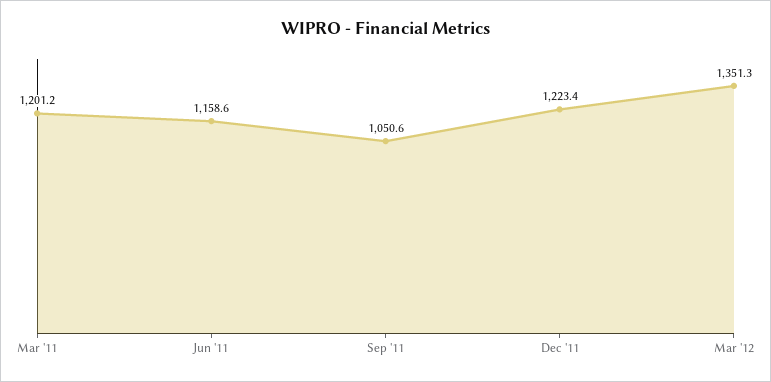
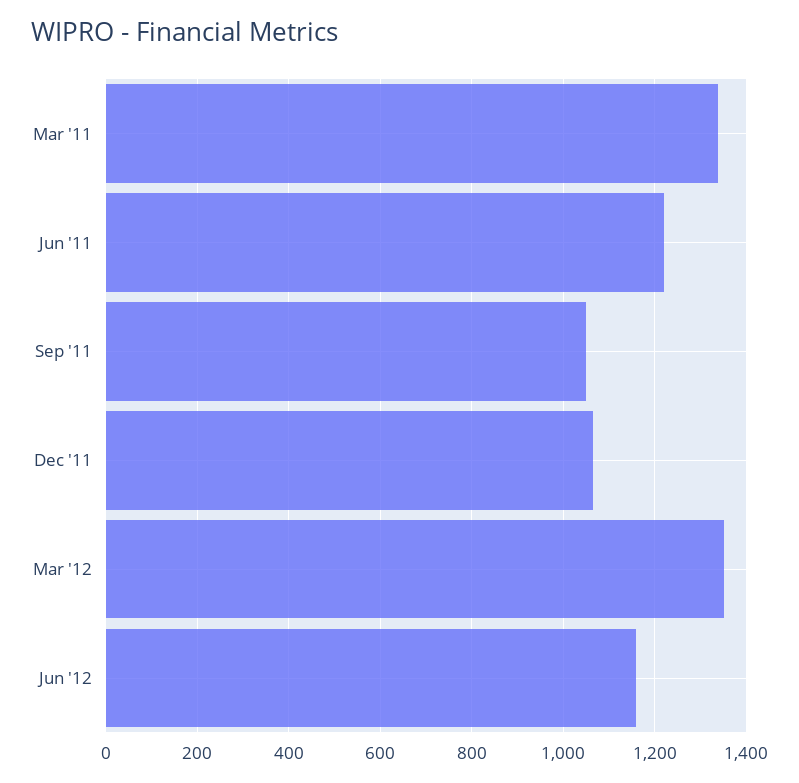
Mar '11: 1201.2 -> 1340
Jun '11: 1158.6 -> 1220
Dec '11: 1223.4 -> 1060
Jun '12: none -> 1160

